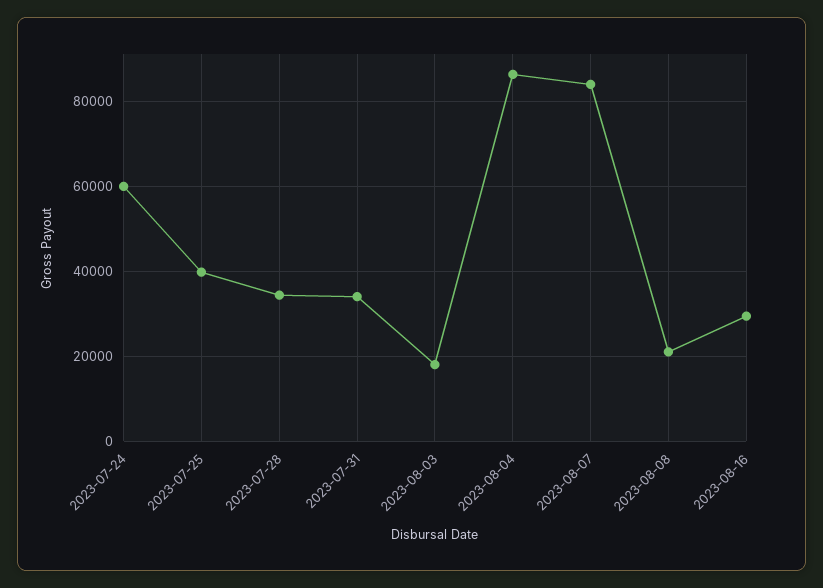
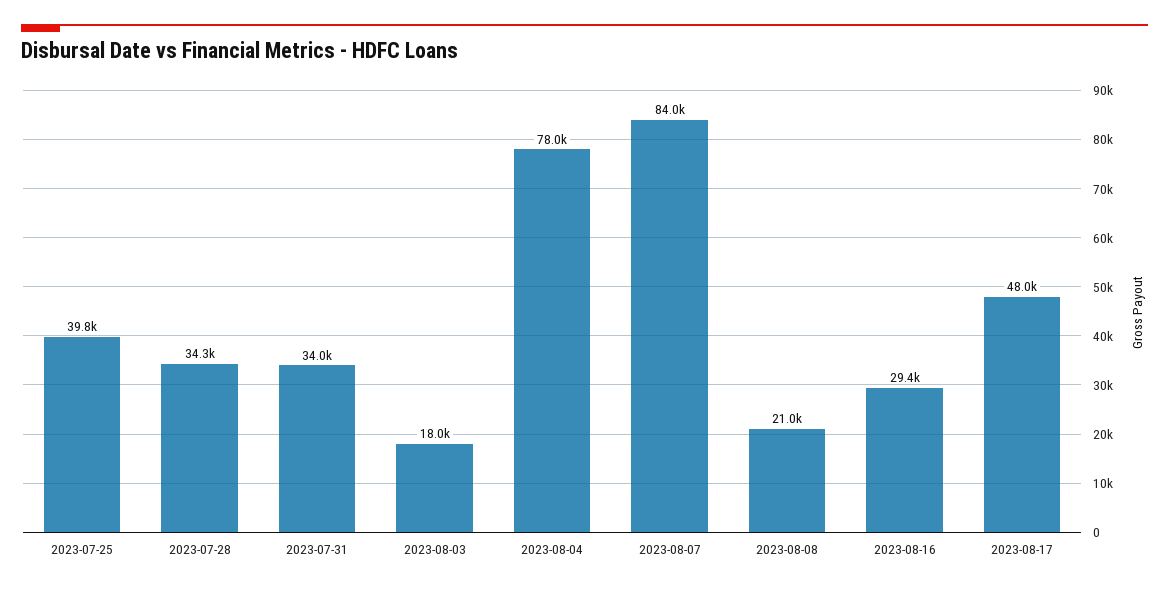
2023-07-24: 60000 -> none
2023-08-04: 86000 -> 78000
2023-08-17: none -> 48000

